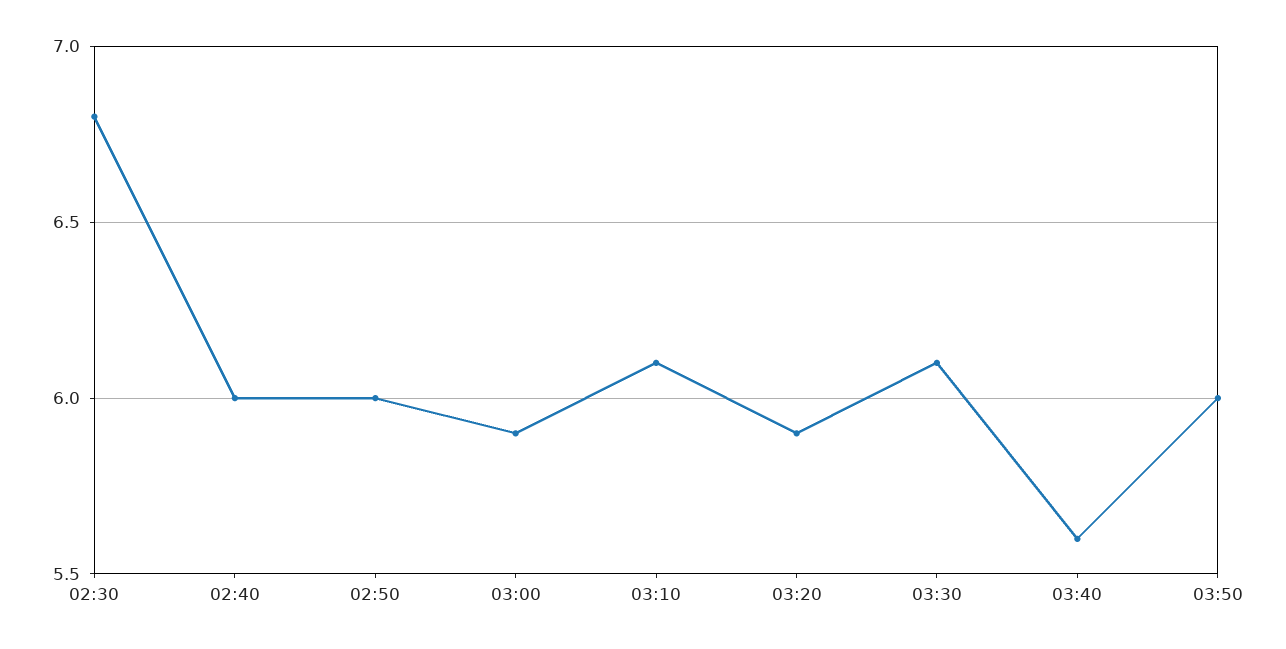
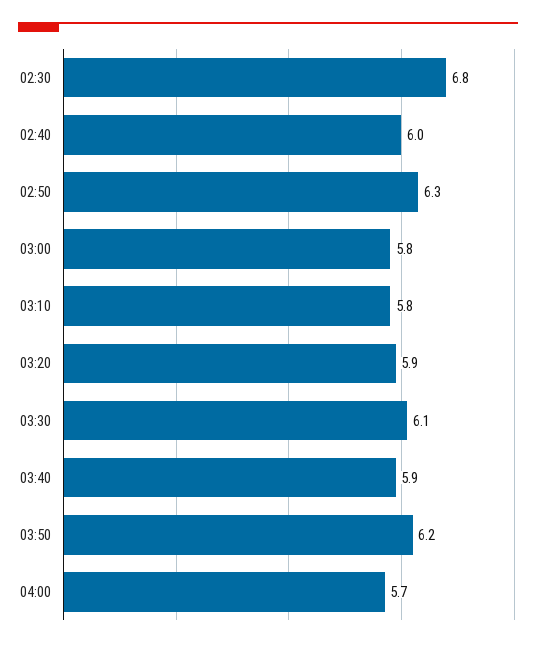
02:50: 6 -> 6.3
03:00: 5.9 -> 5.8
03:10: 6.1 -> 5.8
03:40: 5.6 -> 5.9
03:50: 6 -> 6.2
04:00: none -> 5.7

